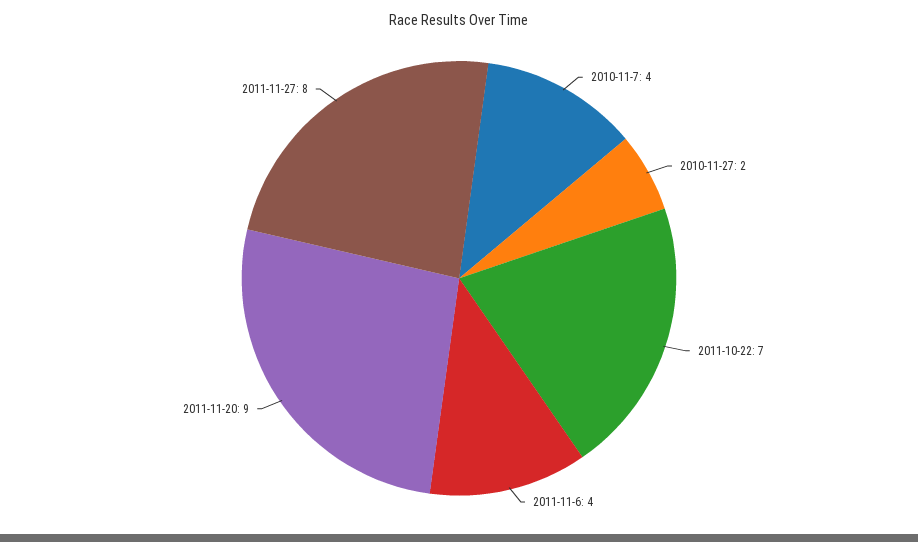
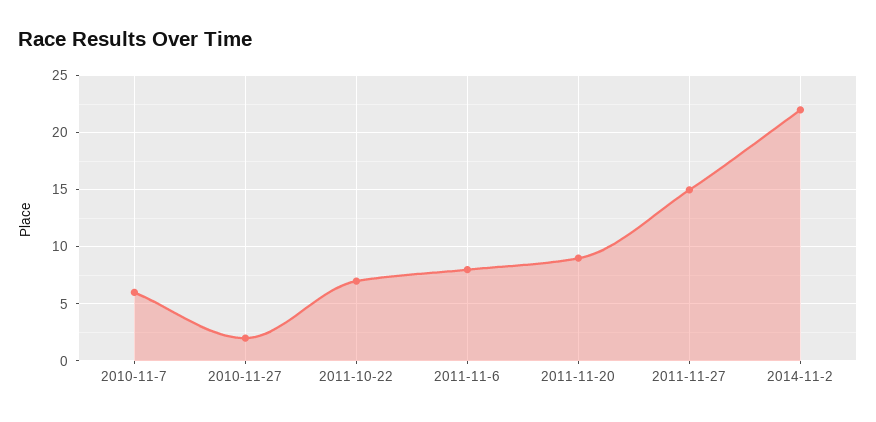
2010-11-7: 4 -> 6
2011-11-6: 4 -> 8
2011-11-27: 8 -> 15
2014-11-2: none -> 22

